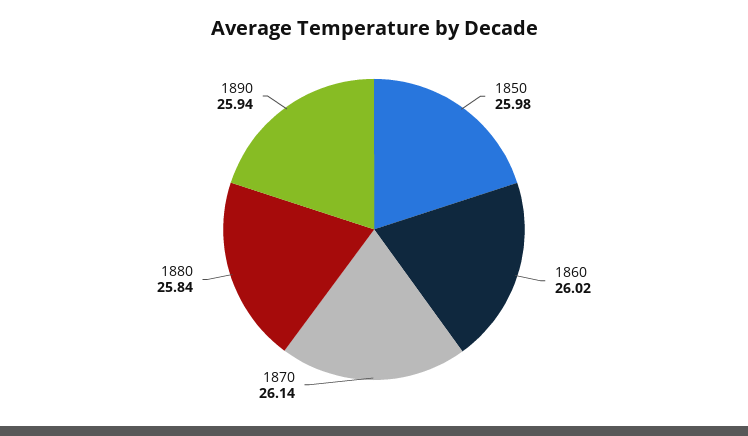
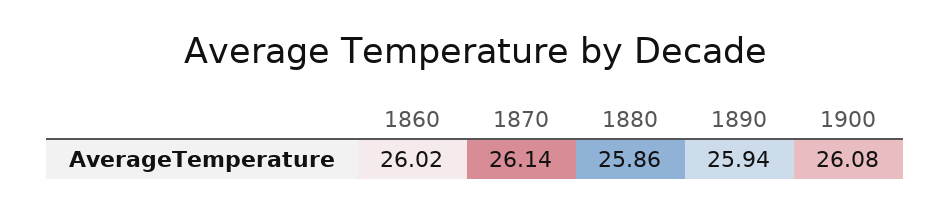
1850: 25.98 -> none
1880: 25.84 -> 25.86
1900: none -> 26.08

